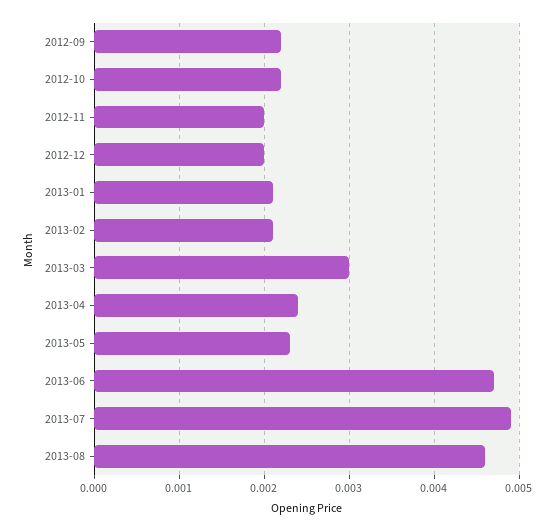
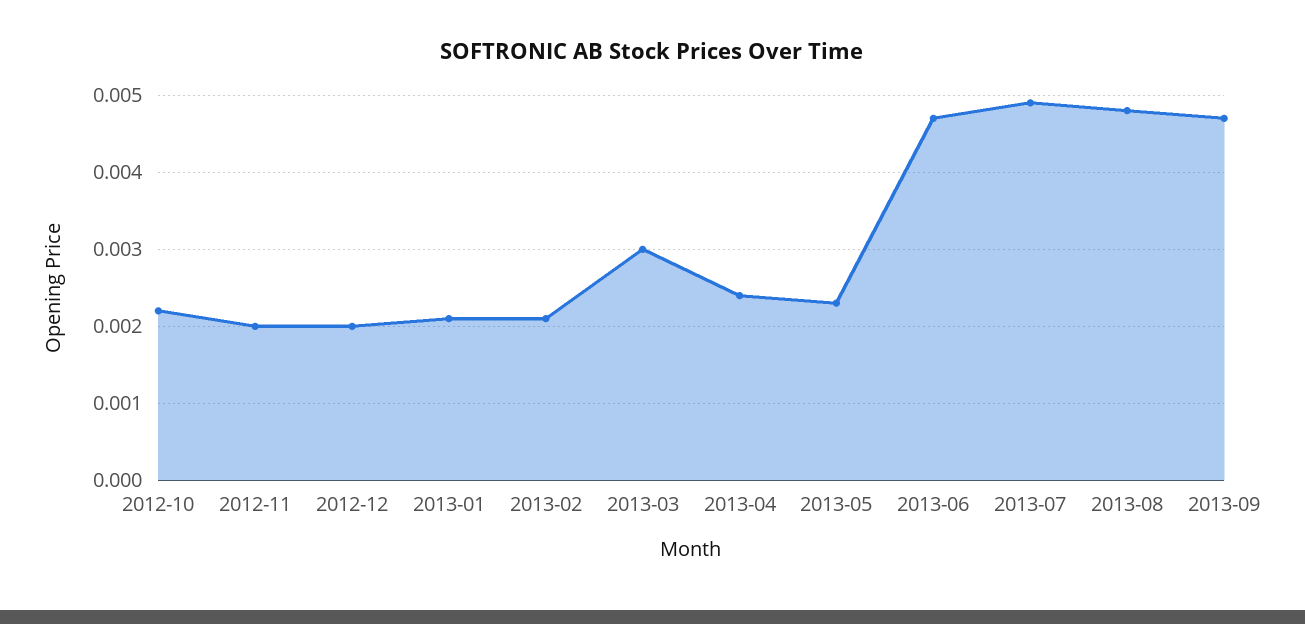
2012-09: 0.0022 -> none
2013-08: 0.0046 -> 0.0048
2013-09: none -> 0.0047

